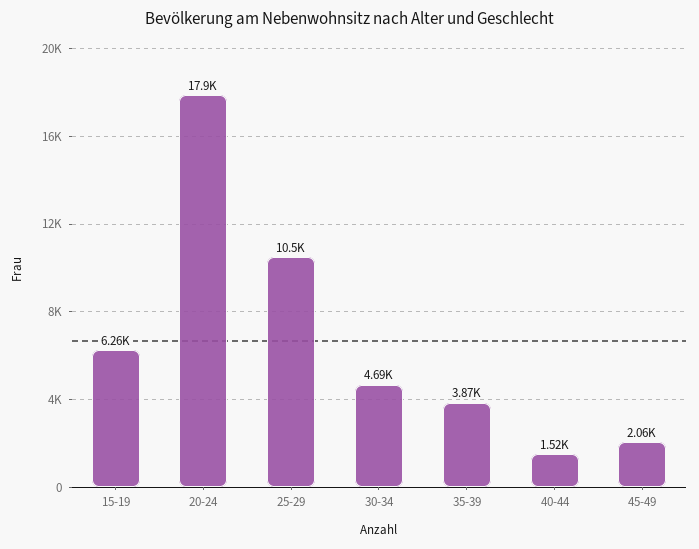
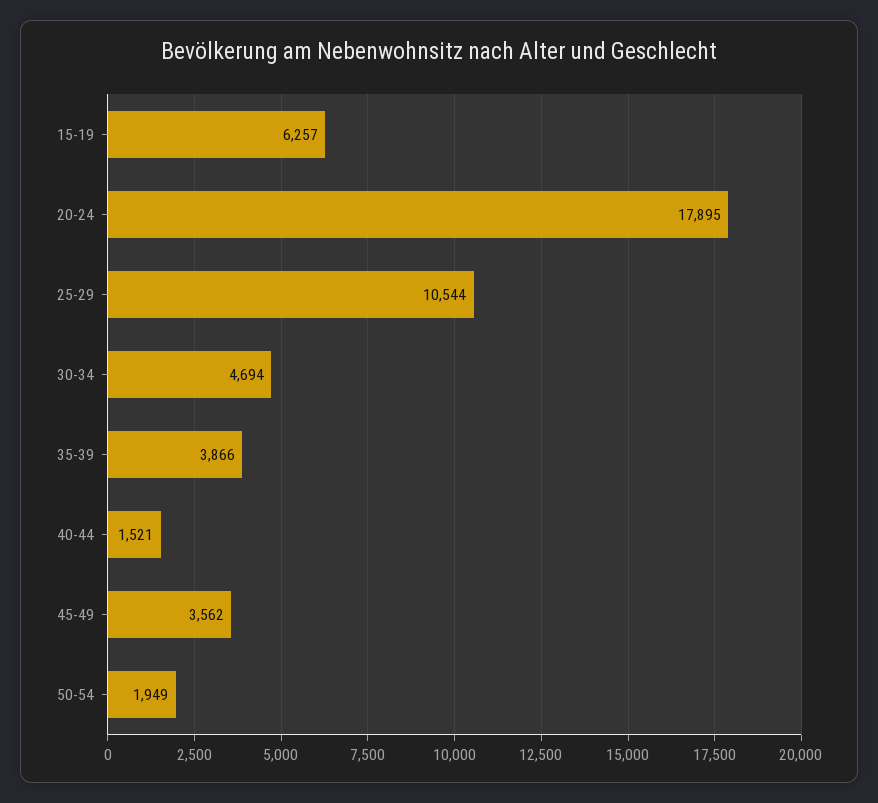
45-49: 2060 -> 3562
50-54: none -> 1949

